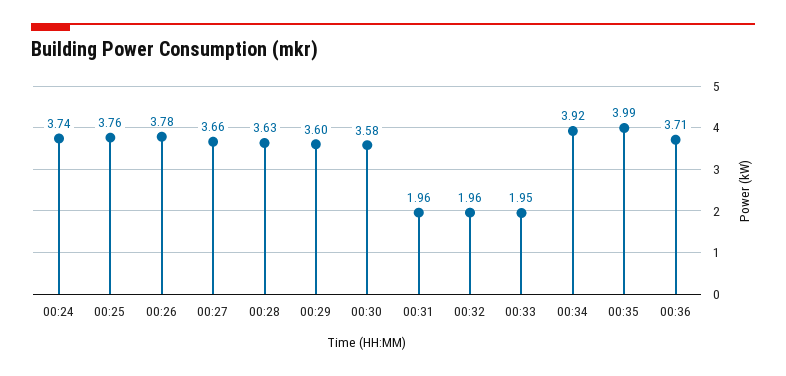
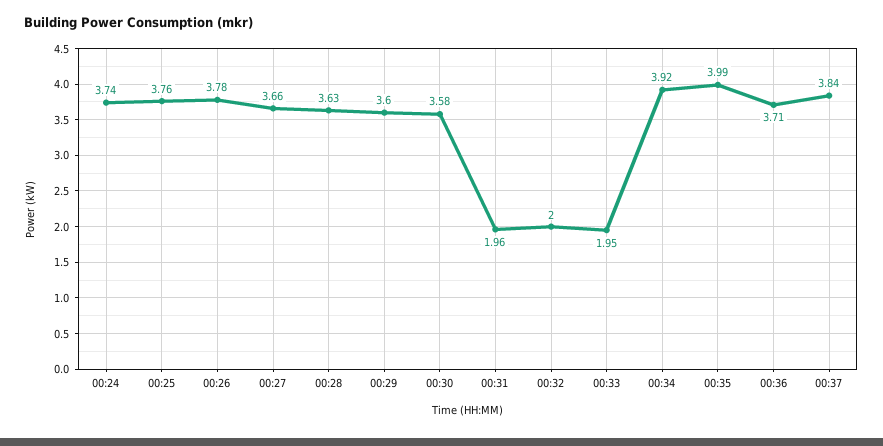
00:32: 1.96 -> 2
00:37: none -> 3.84

